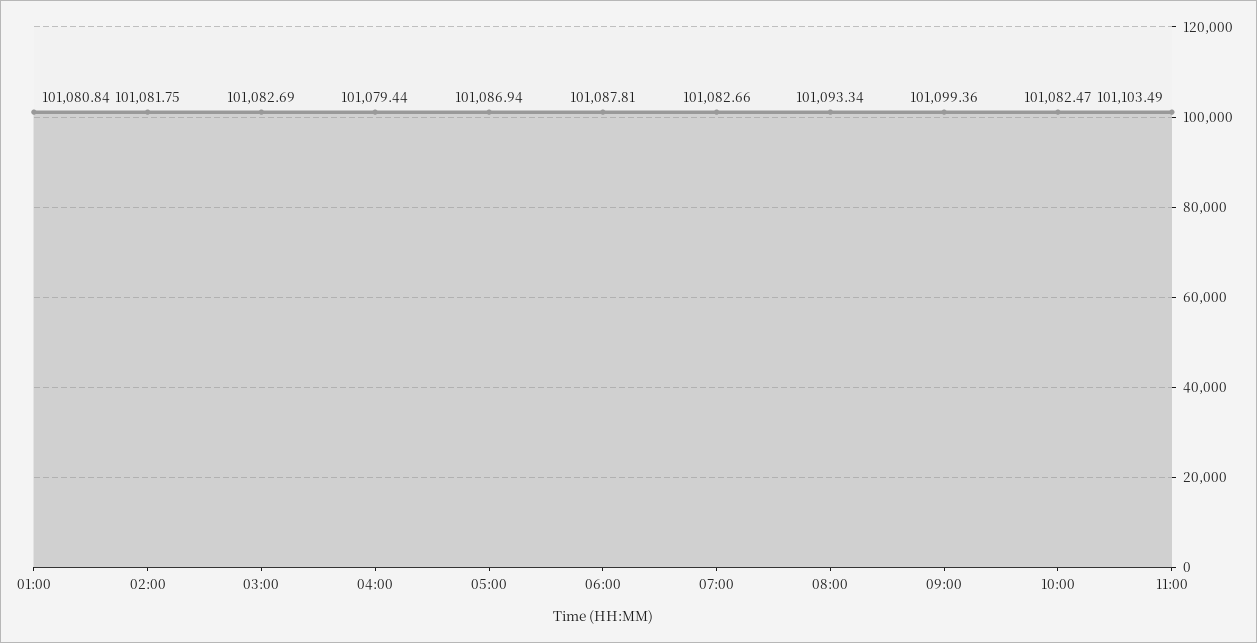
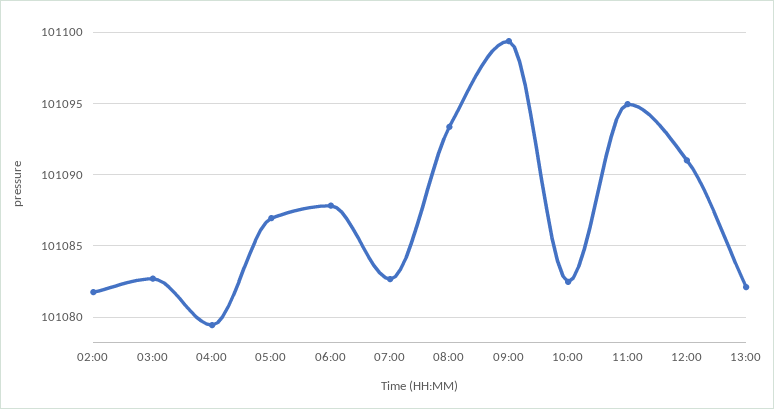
01:00: 101080.84 -> none
11:00: 101103.49 -> 101095
12:00: none -> 101091
13:00: none -> 101082

